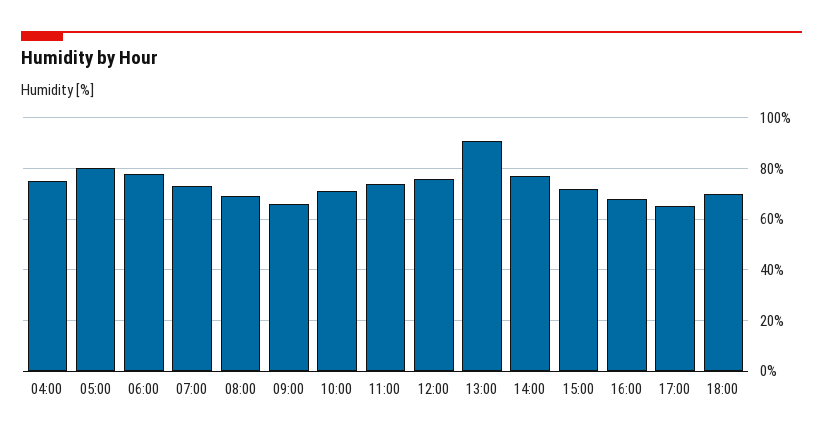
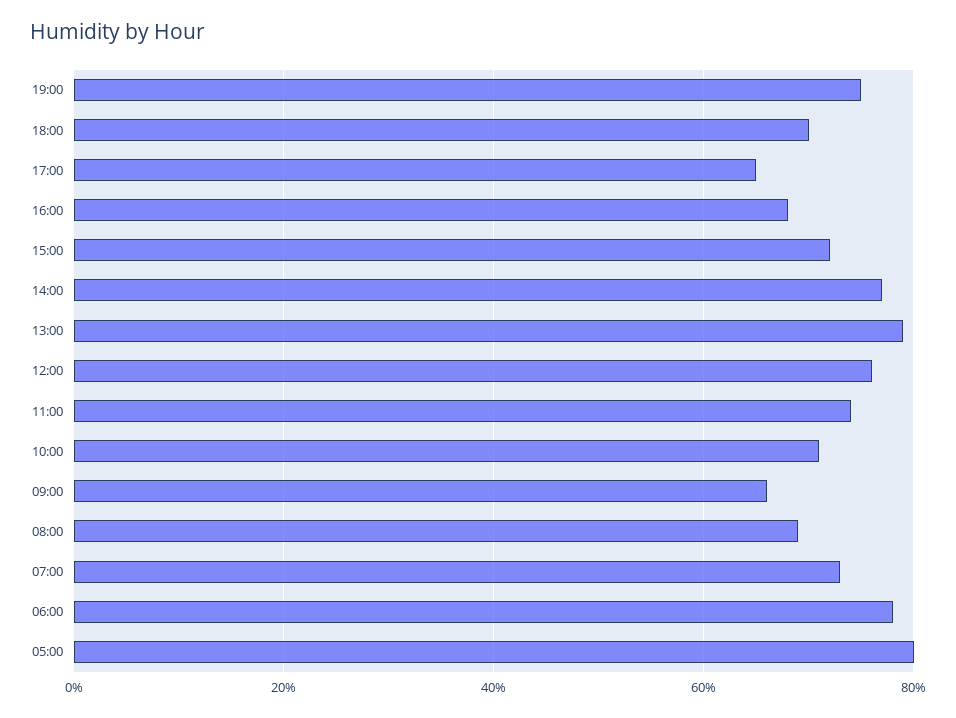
04:00: 75 -> none
13:00: 90 -> 80
19:00: none -> 75

